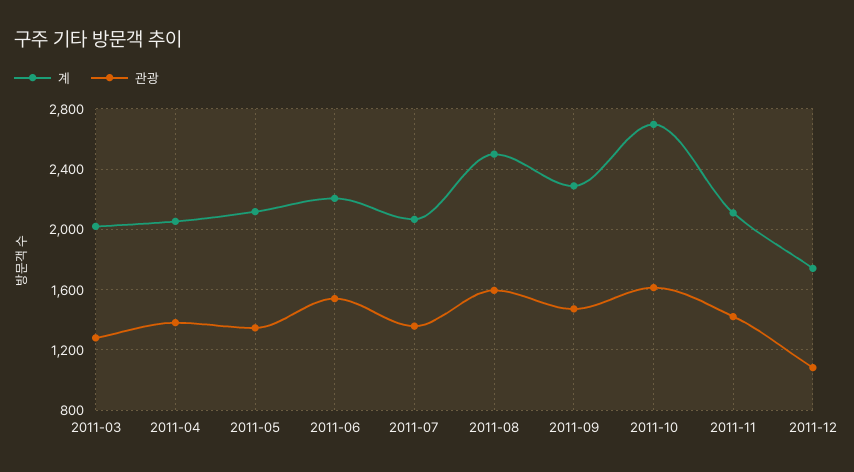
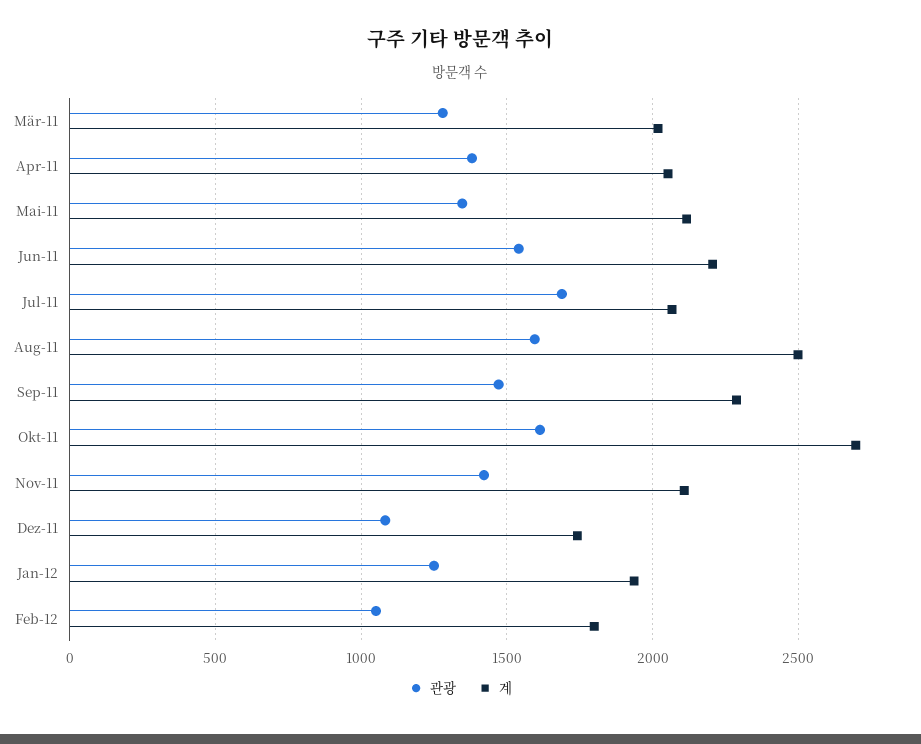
관광, 2011-07: 1350 -> 1700
관광, Jan-12: none -> 1250
계, Jan-12: none -> 1950
관광, Feb-12: none -> 1050
계, Feb-12: none -> 1800

